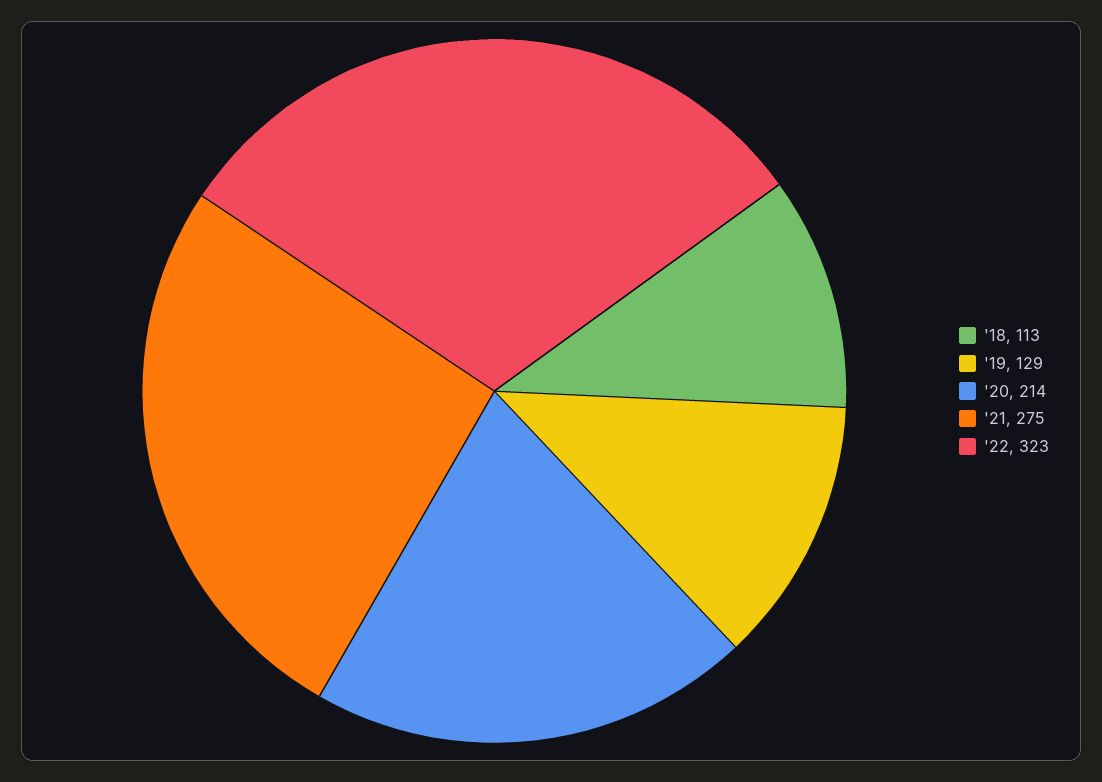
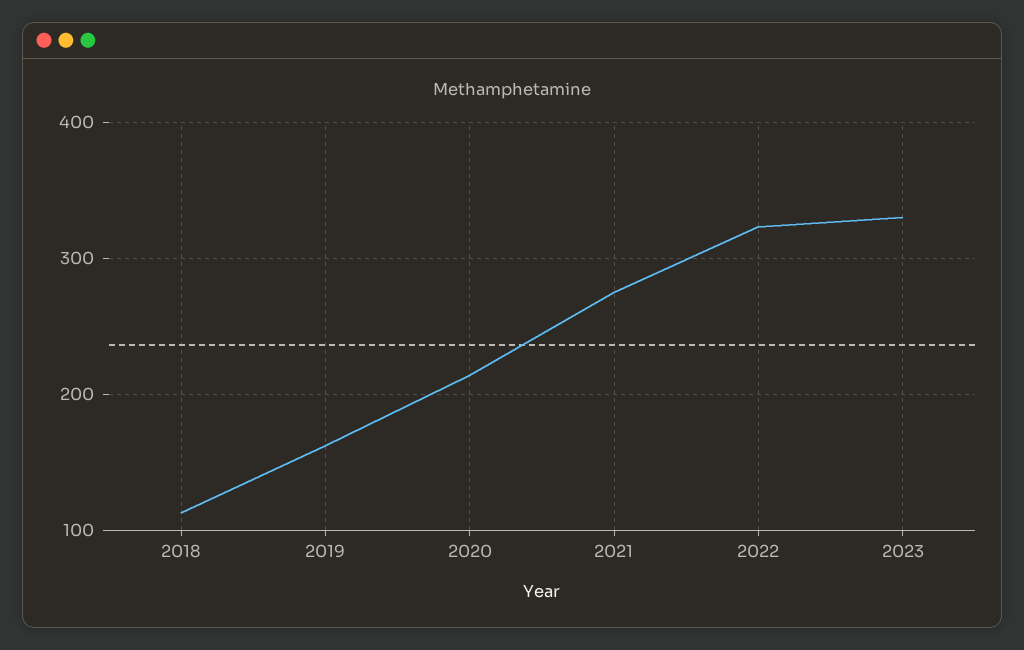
'19: 129 -> 160
2023: none -> 330

